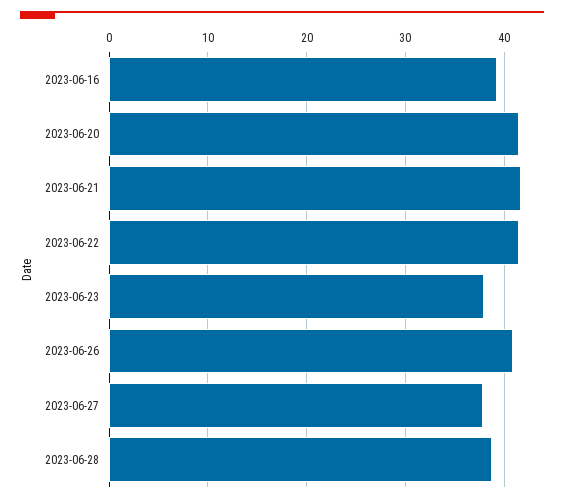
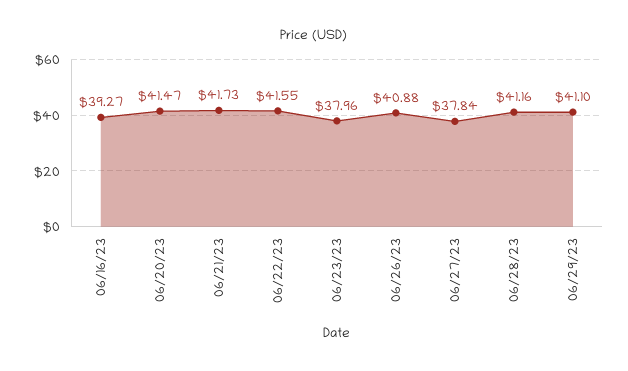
2023-06-28: 39 -> 41.16
06/29/23: none -> 41.1

